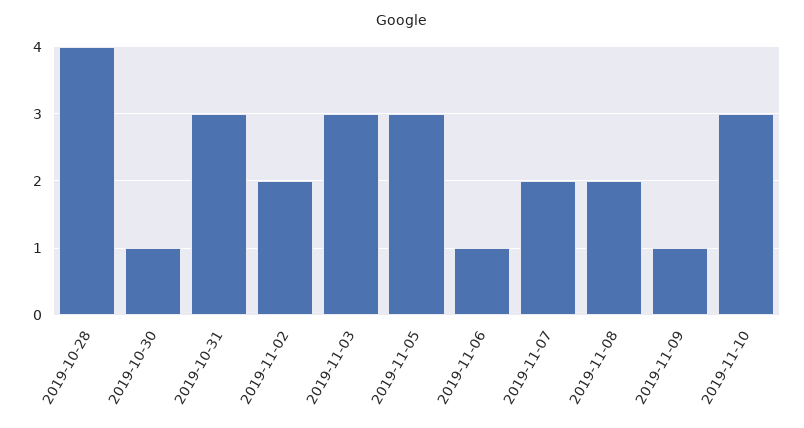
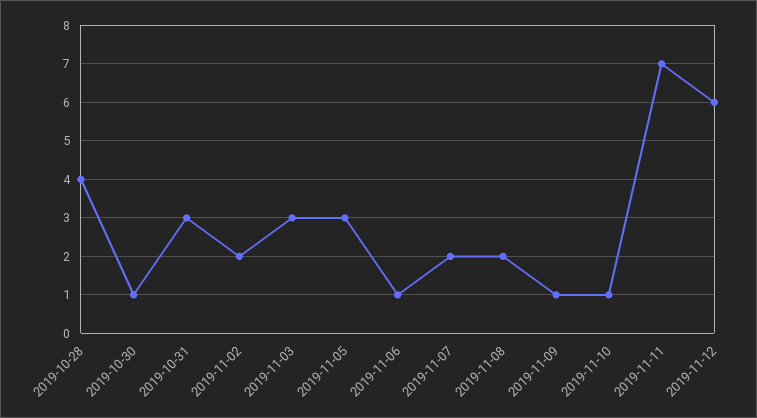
2019-11-10: 3 -> 1
2019-11-11: none -> 7
2019-11-12: none -> 6

